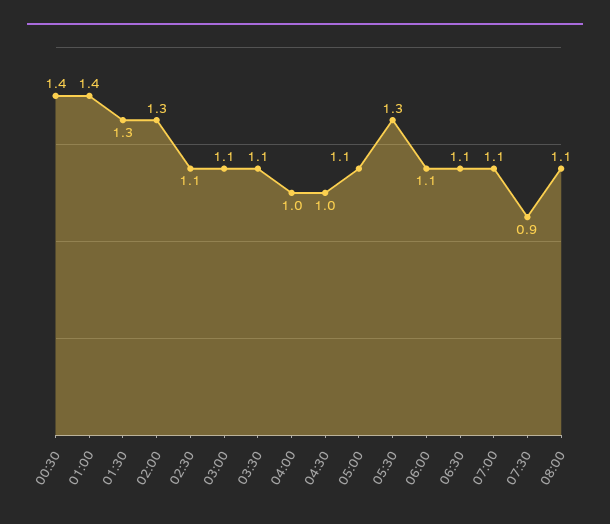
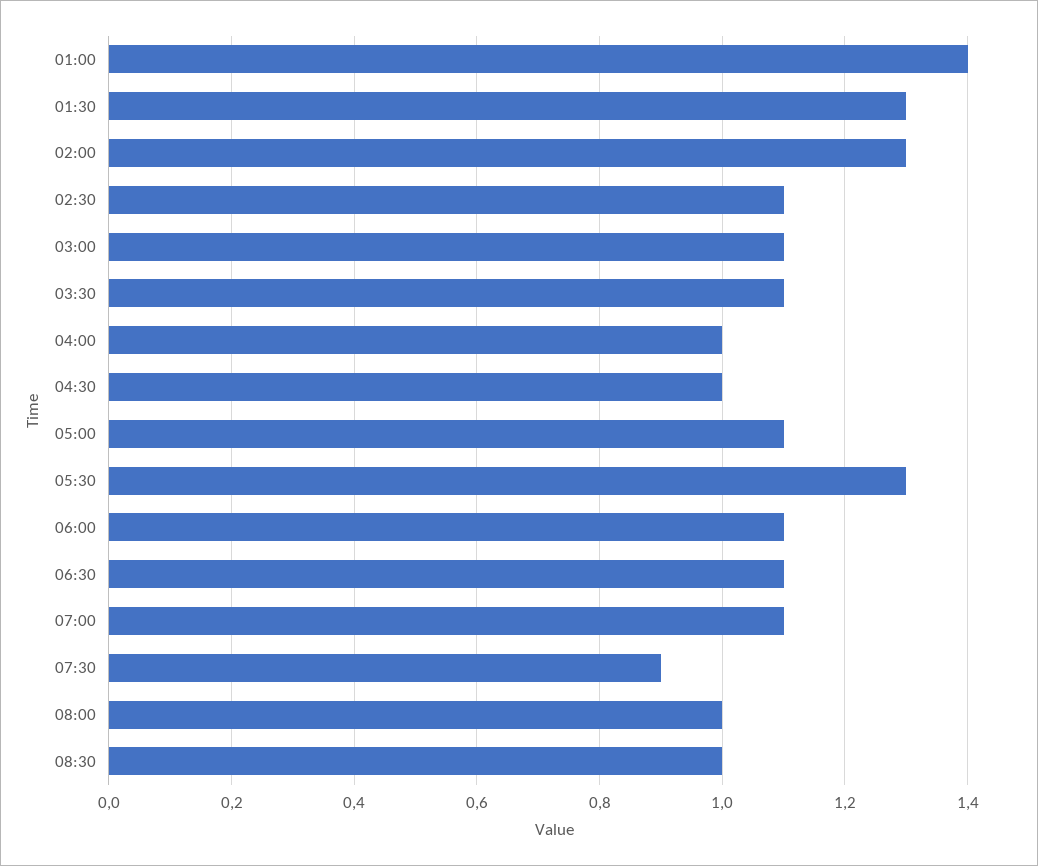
00:30: 1.4 -> none
08:00: 1.1 -> 1
08:30: none -> 1

